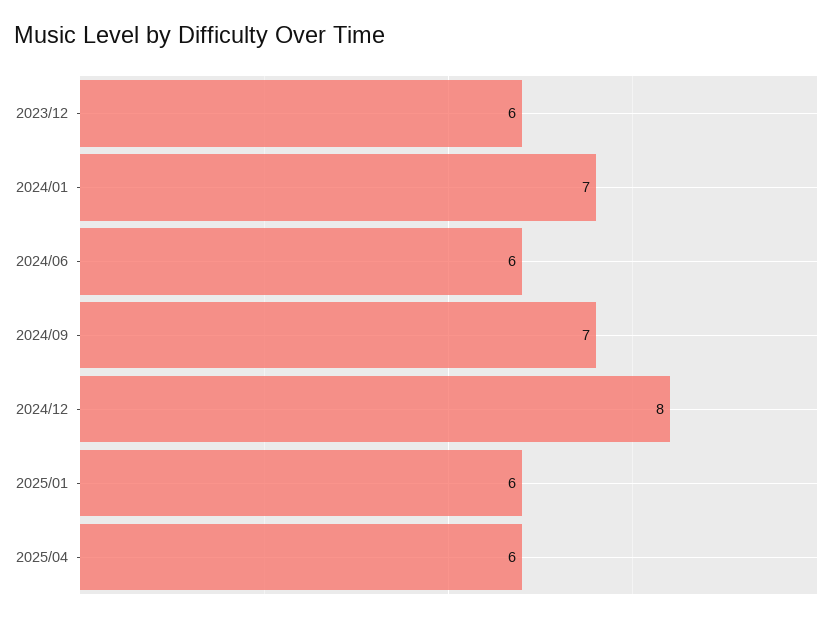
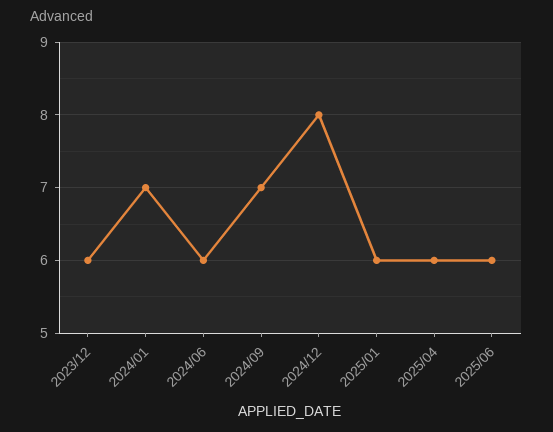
2025/06: none -> 6

